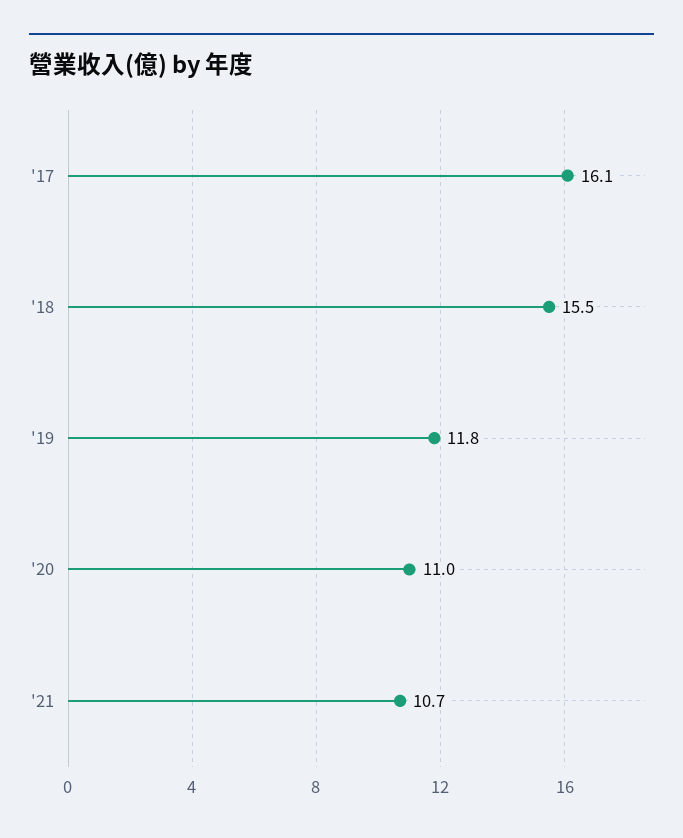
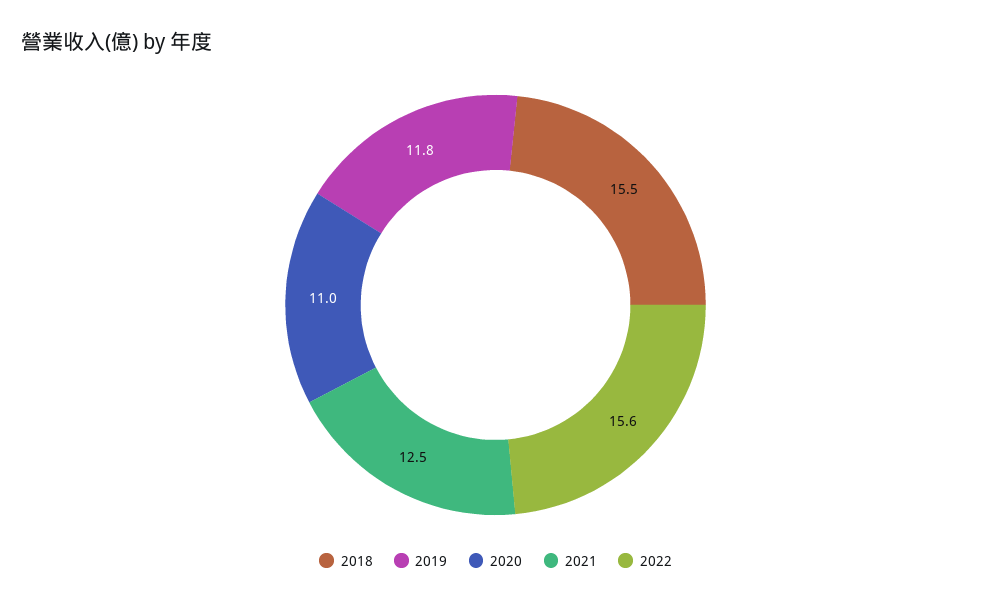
'17: 16.1 -> none
'21: 10.7 -> 12.5
2022: none -> 15.6

